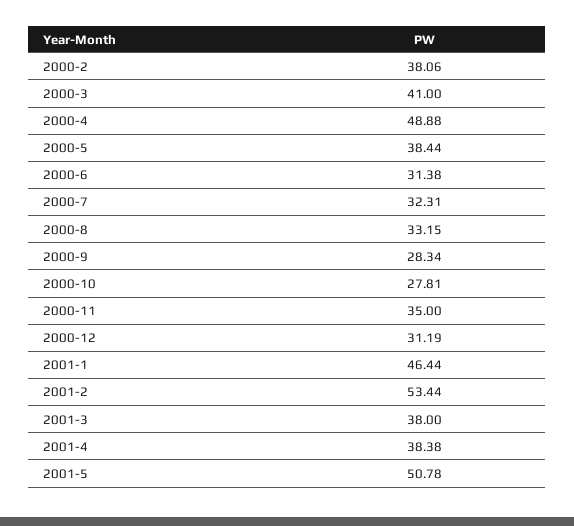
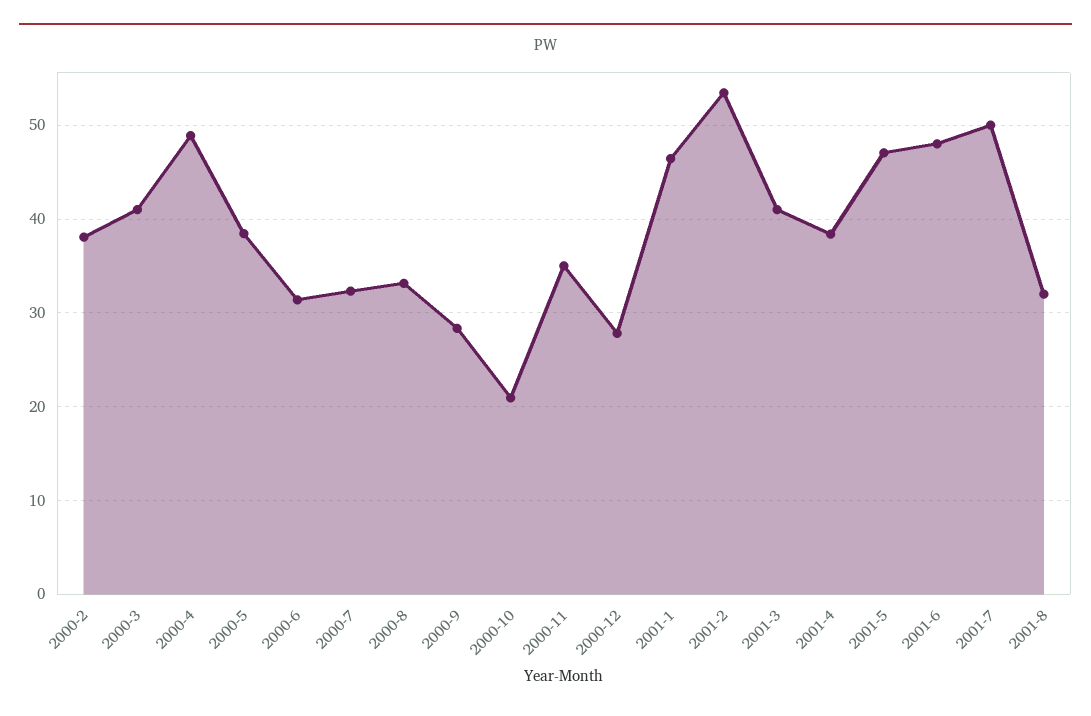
2000-10: 27.81 -> 21
2000-12: 31.19 -> 28
2001-3: 38 -> 41
2001-5: 50.78 -> 47
2001-6: none -> 48
2001-7: none -> 50
2001-8: none -> 32

